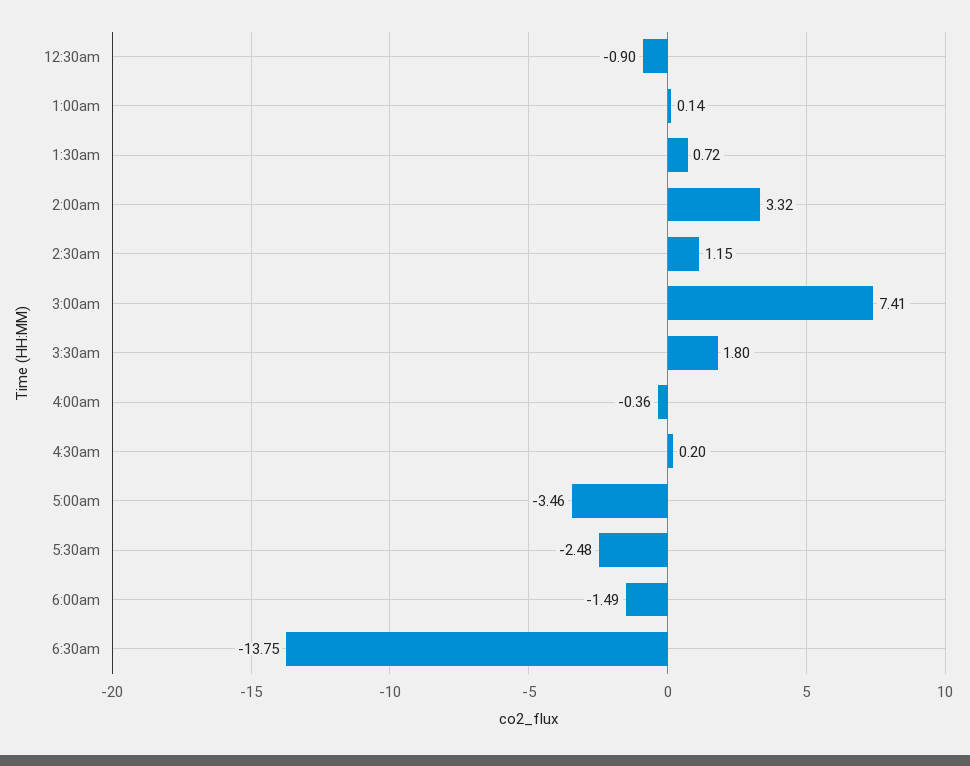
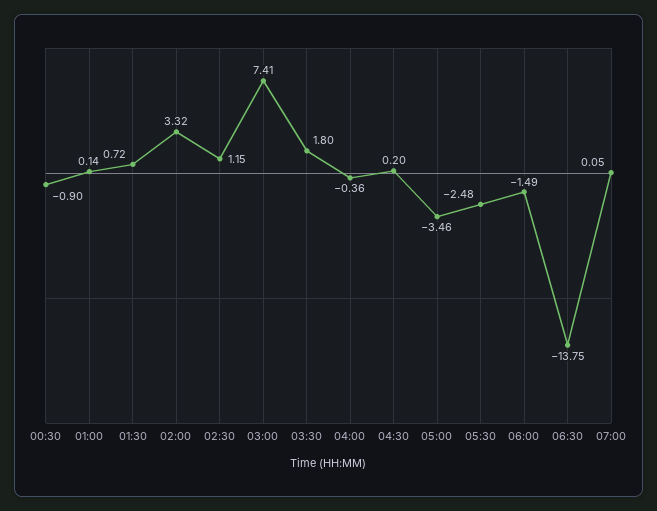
07:00: none -> 0.05

